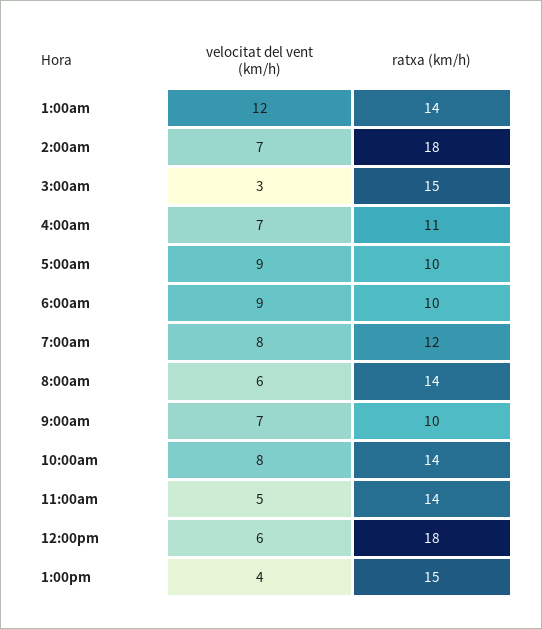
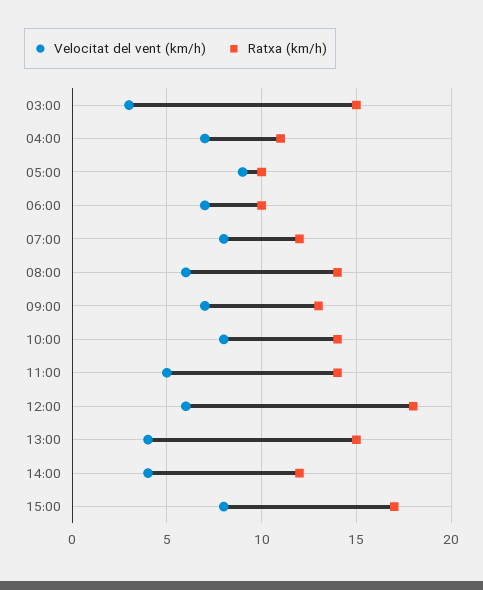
velocitat del vent (km/h), 1:00am: 12 -> none
ratxa (km/h), 1:00am: 14 -> none
velocitat del vent (km/h), 2:00am: 7 -> none
ratxa (km/h), 2:00am: 18 -> none
velocitat del vent (km/h), 6:00am: 9 -> 7
ratxa (km/h), 9:00am: 10 -> 13
velocitat del vent (km/h), 14:00: none -> 4
ratxa (km/h), 14:00: none -> 12
velocitat del vent (km/h), 15:00: none -> 8
ratxa (km/h), 15:00: none -> 17

